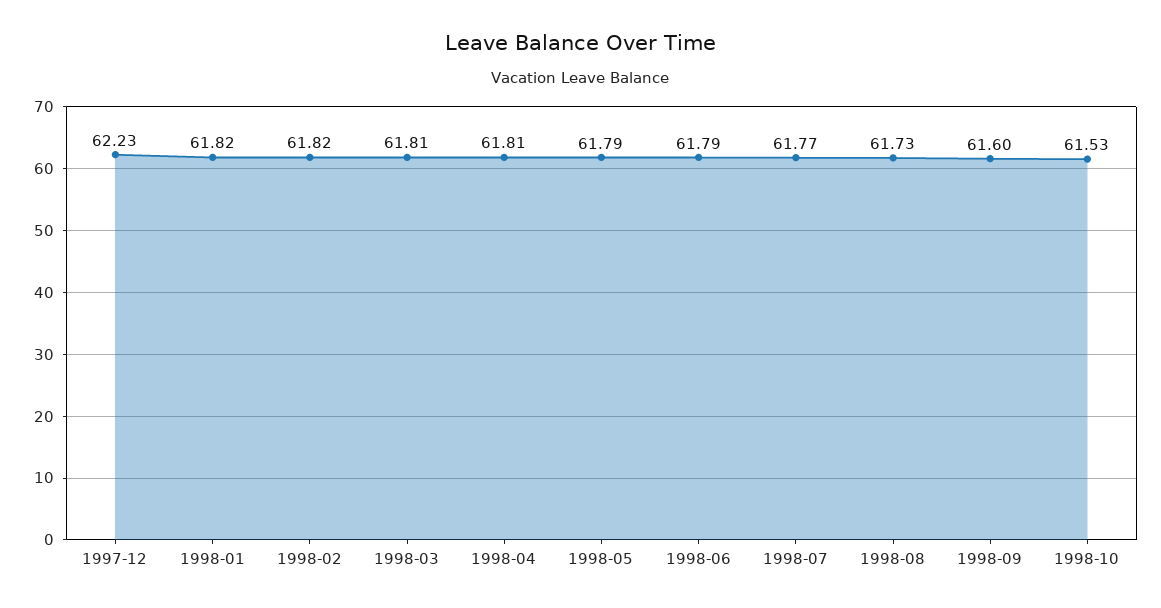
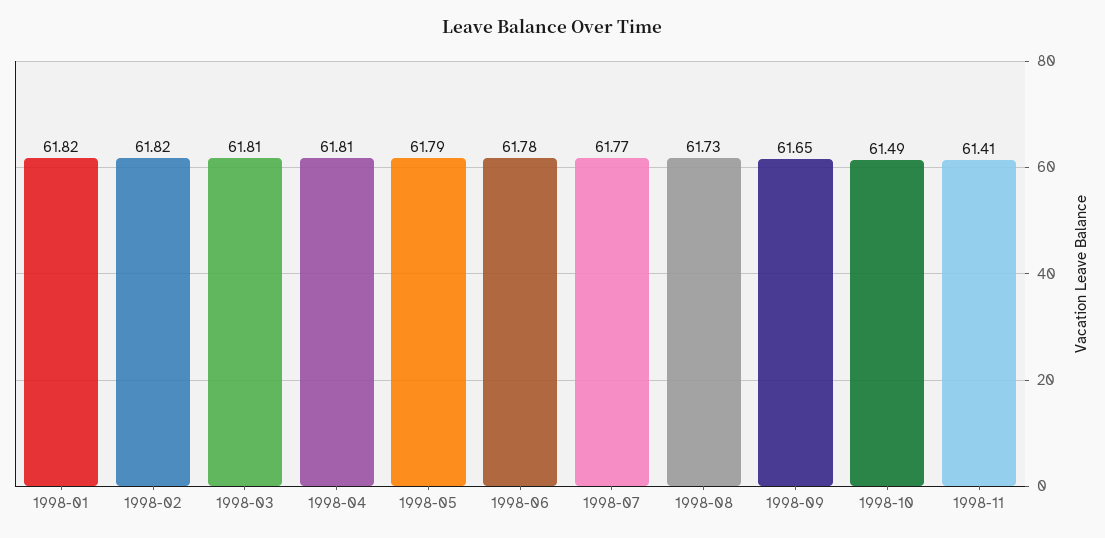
1997-12: 62.23 -> none
1998-06: 61.79 -> 61.78
1998-09: 61.6 -> 61.65
1998-10: 61.53 -> 61.49
1998-11: none -> 61.41

